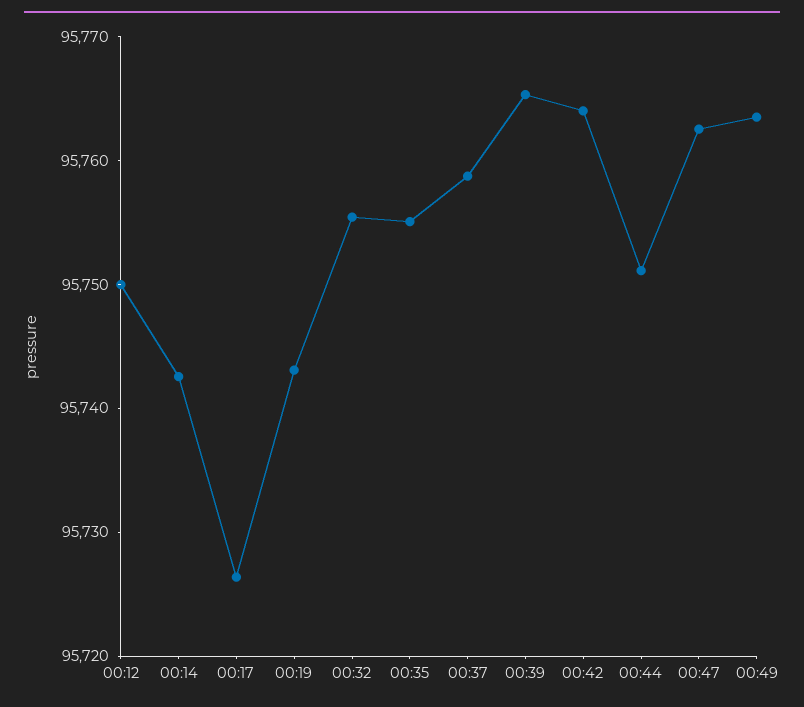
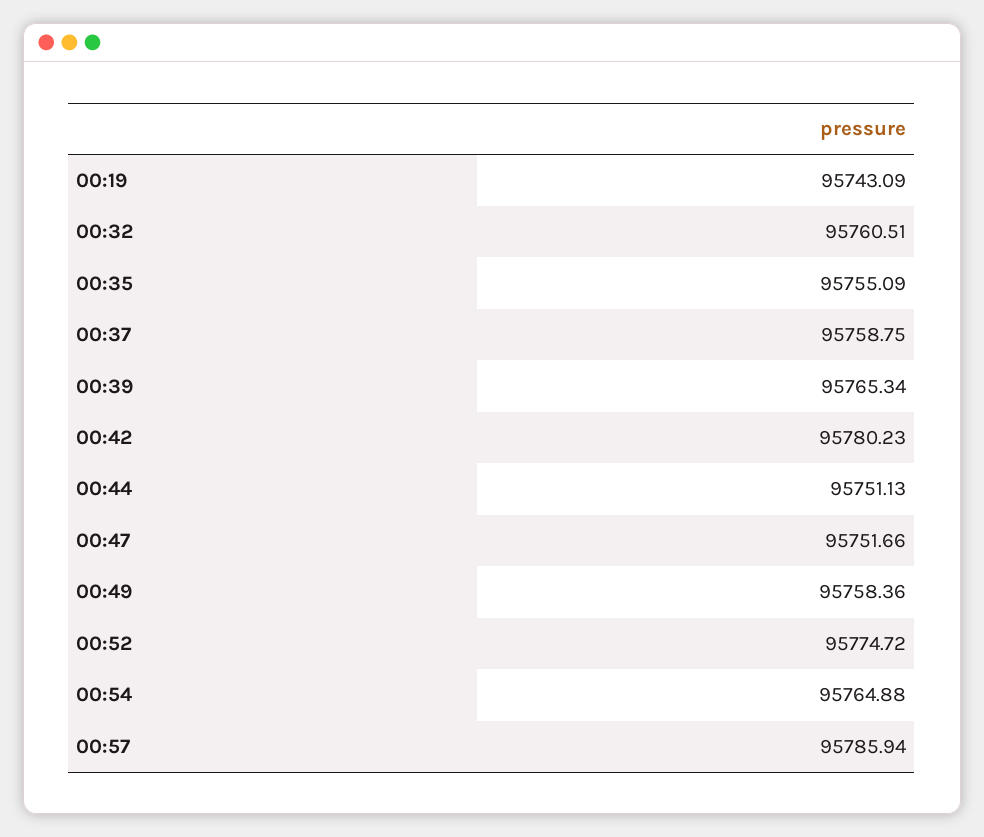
00:12: 95750 -> none
00:14: 95742 -> none
00:17: 95726 -> none
00:32: 95756 -> 95760.51
00:42: 95764 -> 95780.23
00:47: 95762 -> 95751.66
00:49: 95764 -> 95758.36
00:52: none -> 95774.72
00:54: none -> 95764.88
00:57: none -> 95785.94

